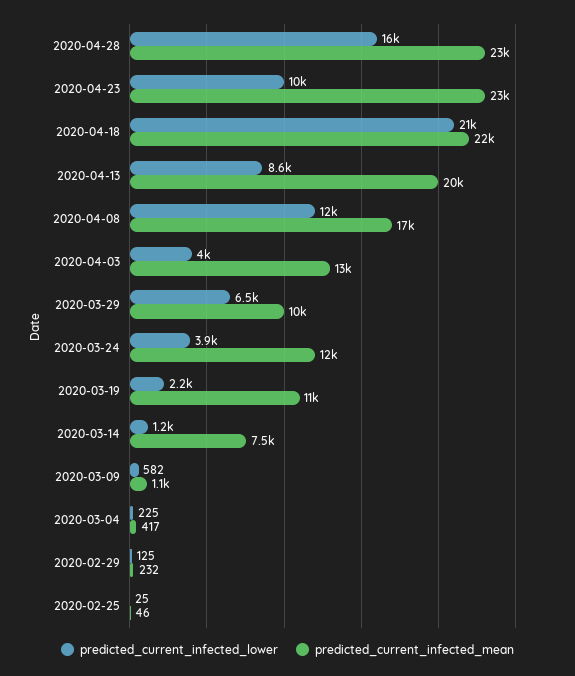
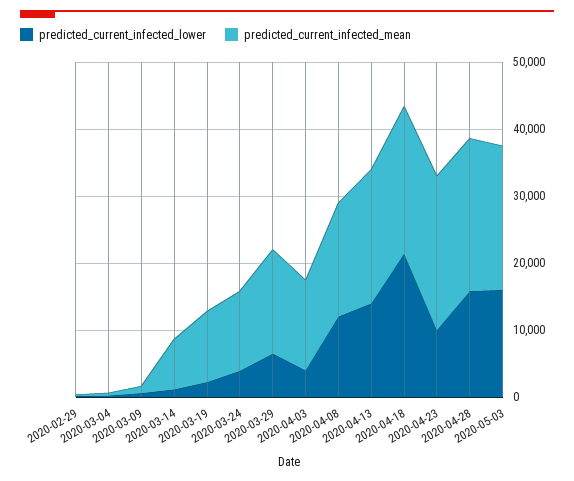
predicted_current_infected_lower, 2020-04-13: 8600 -> 14000
predicted_current_infected_mean, 2020-03-29: 10000 -> 16000
predicted_current_infected_lower, 2020-02-25: 25 -> none
predicted_current_infected_mean, 2020-02-25: 46 -> none
predicted_current_infected_lower, 2020-05-03: none -> 16000
predicted_current_infected_mean, 2020-05-03: none -> 22000

